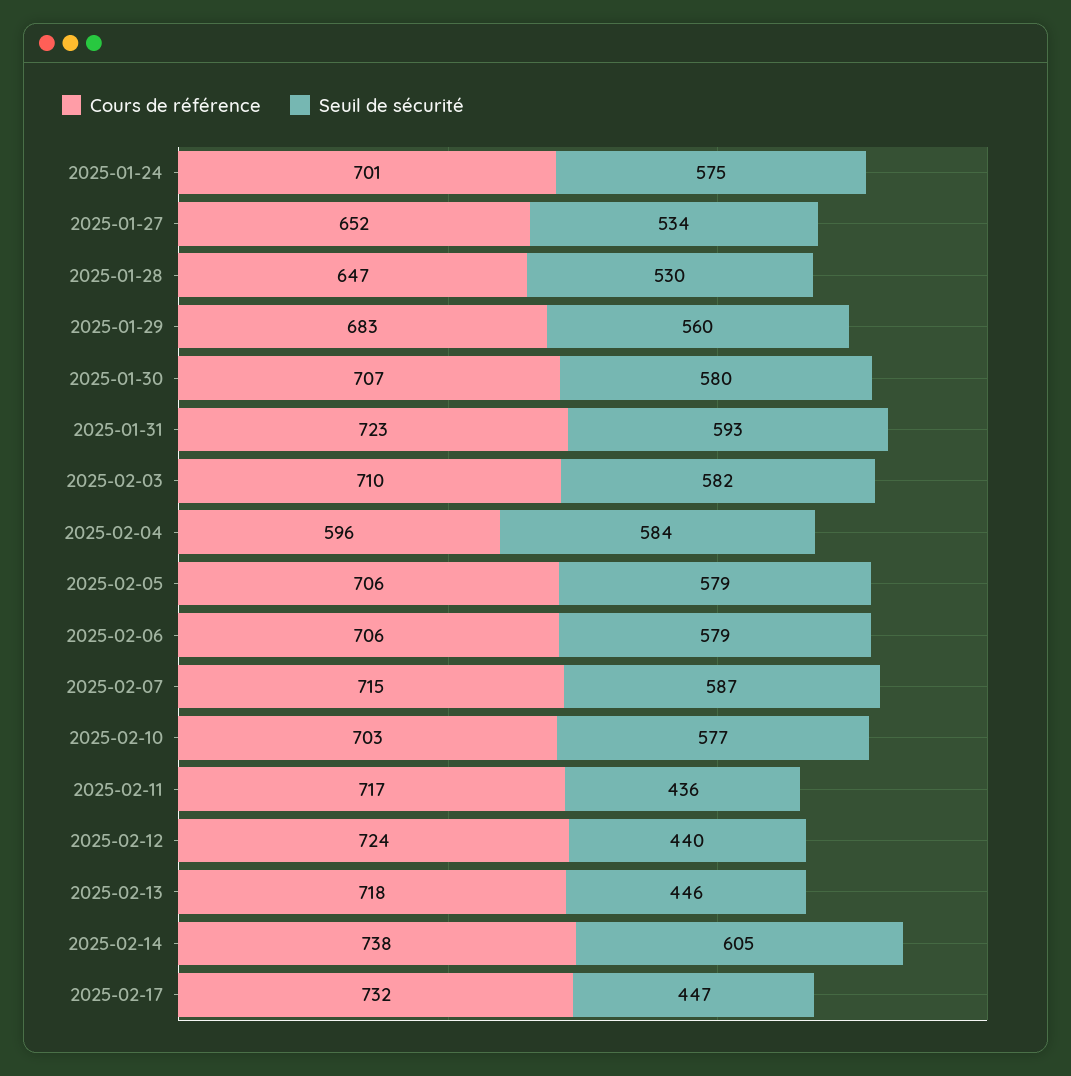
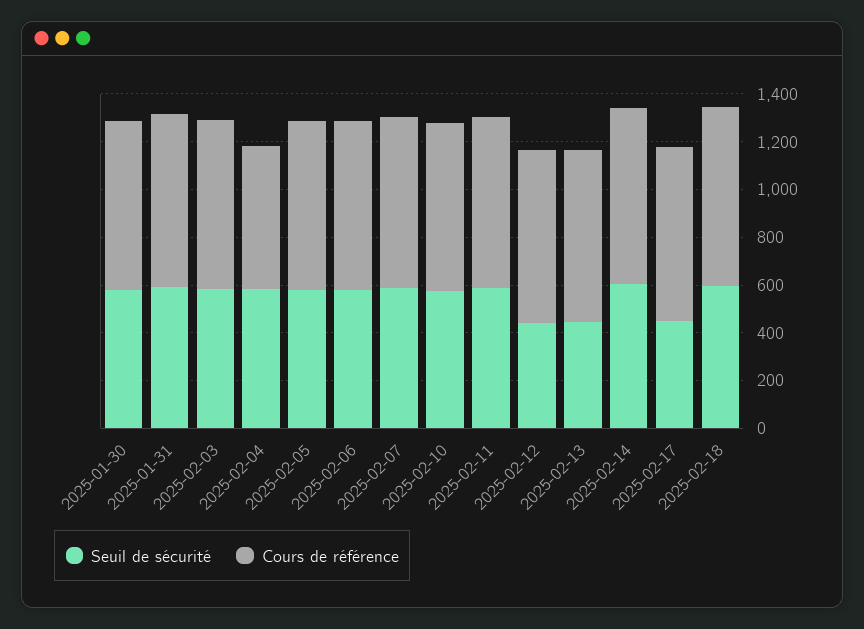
Cours de référence, 2025-01-24: 701 -> none
Seuil de sécurité, 2025-01-24: 575 -> none
Cours de référence, 2025-01-27: 652 -> none
Seuil de sécurité, 2025-01-27: 534 -> none
Cours de référence, 2025-01-28: 647 -> none
Seuil de sécurité, 2025-01-28: 530 -> none
Cours de référence, 2025-01-29: 683 -> none
Seuil de sécurité, 2025-01-29: 560 -> none
Seuil de sécurité, 2025-02-11: 436 -> 600
Seuil de sécurité, 2025-02-18: none -> 600
Cours de référence, 2025-02-18: none -> 750

